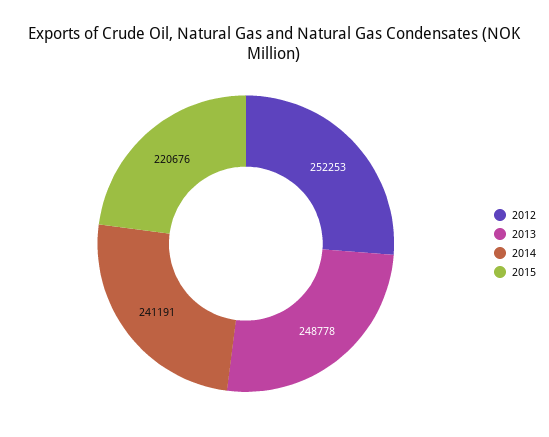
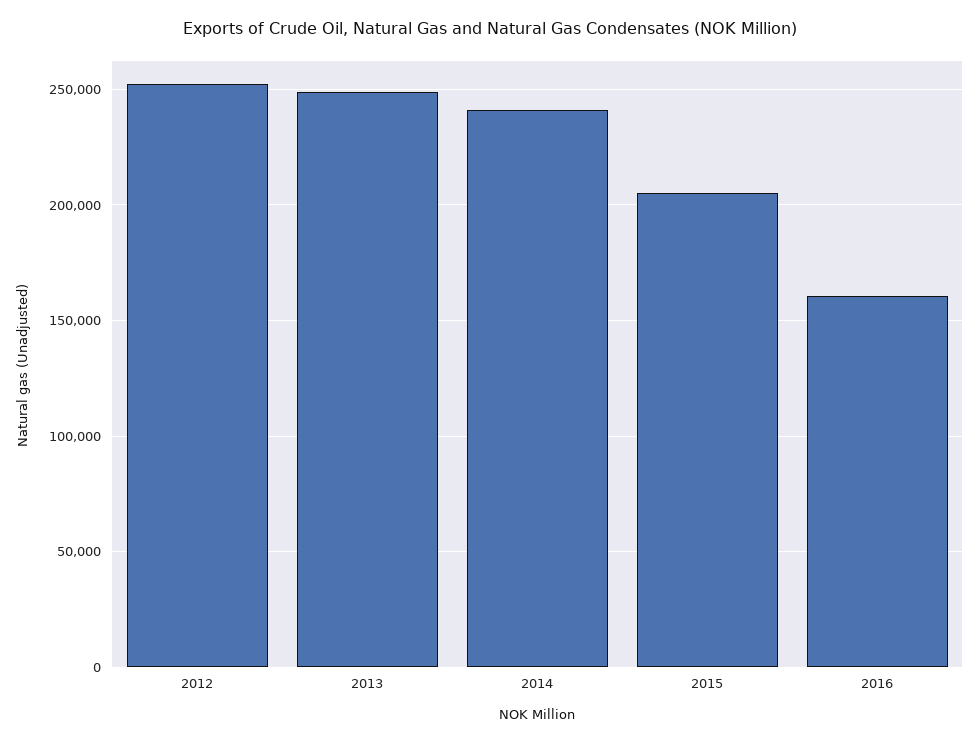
2015: 220676 -> 205000
2016: none -> 160000

